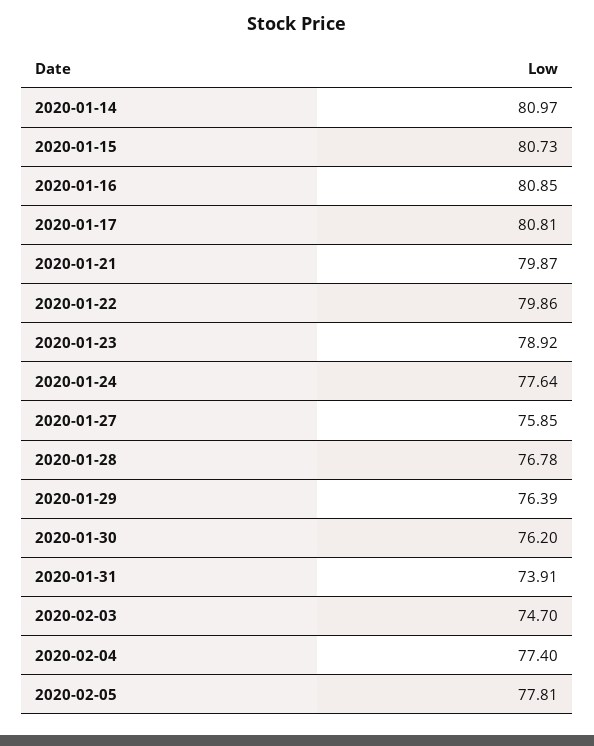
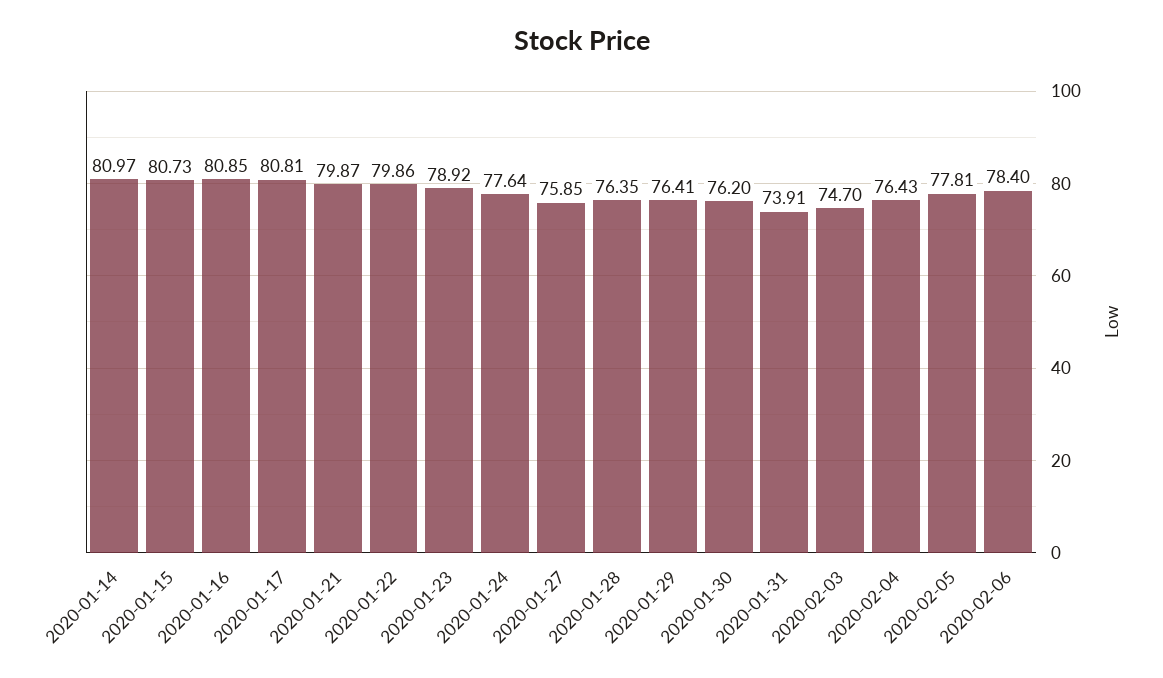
2020-01-28: 76.78 -> 76.35
2020-01-29: 76.39 -> 76.41
2020-02-04: 77.4 -> 76.43
2020-02-06: none -> 78.4

